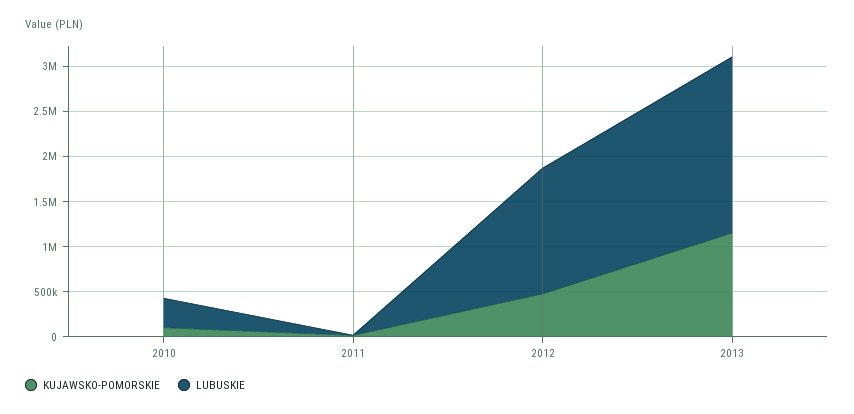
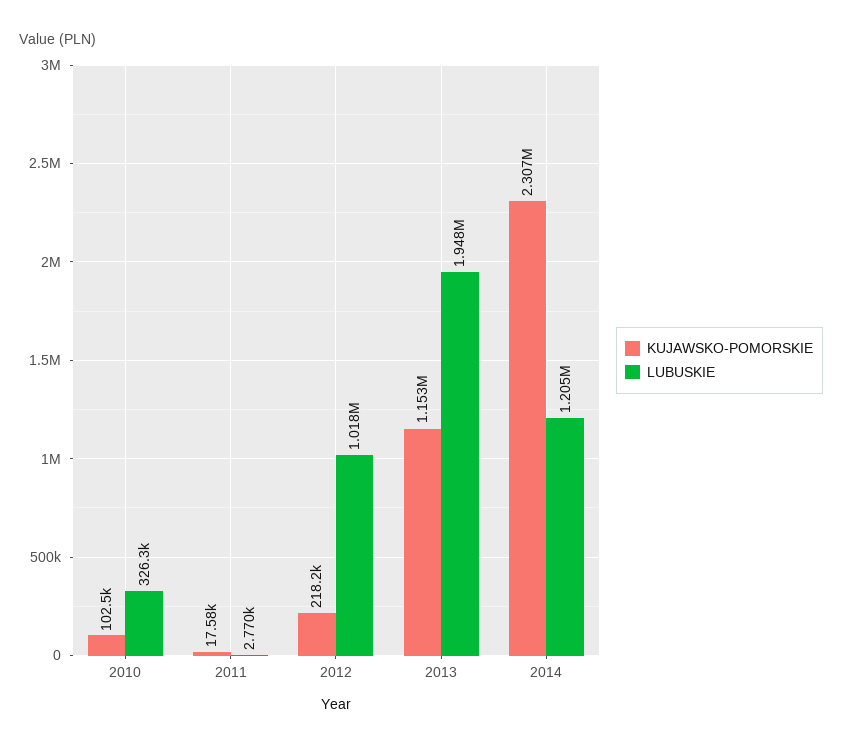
KUJAWSKO-POMORSKIE, 2012: 500000 -> 218200
LUBUSKIE, 2012: 1400000 -> 1018000
KUJAWSKO-POMORSKIE, 2014: none -> 2307000
LUBUSKIE, 2014: none -> 1205000

